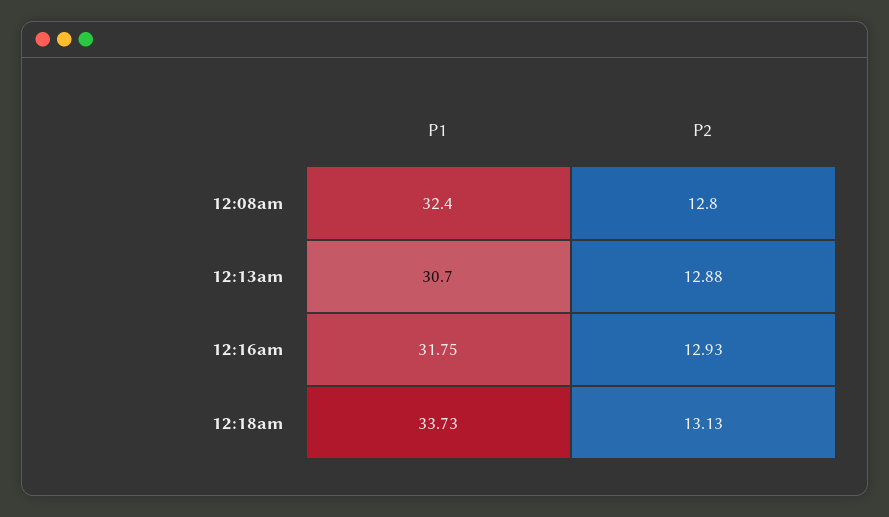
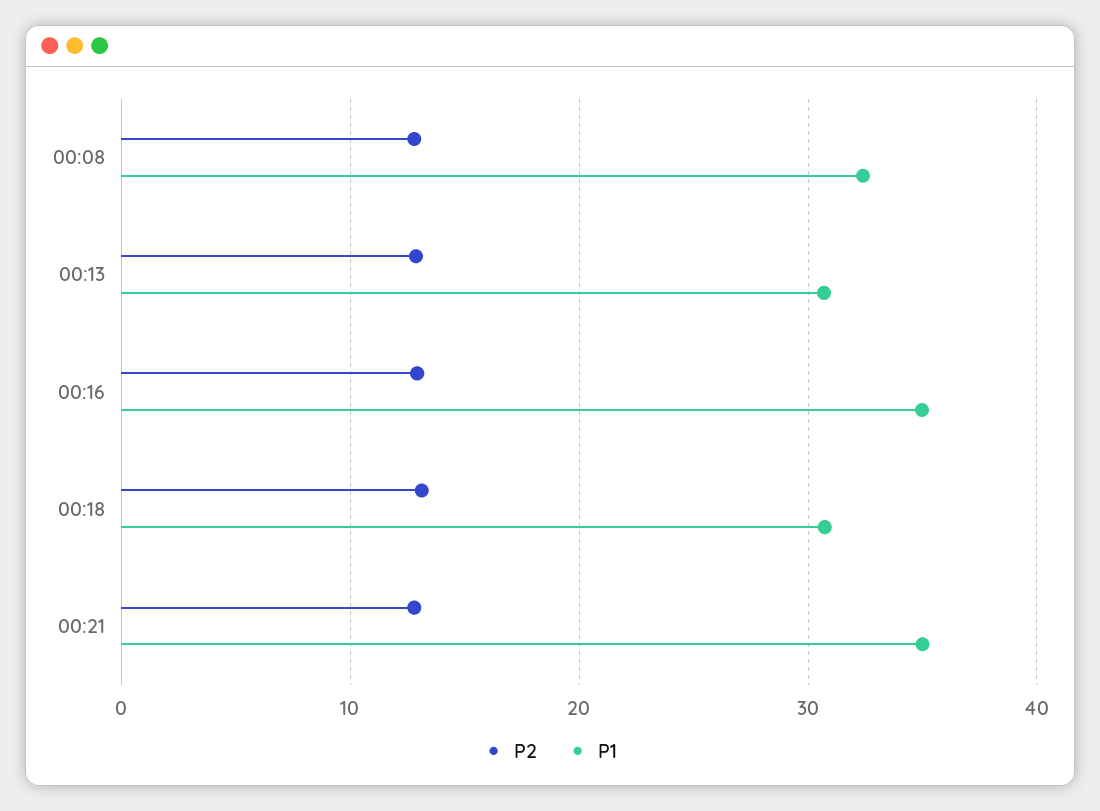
P1, 12:16am: 31.75 -> 35
P1, 12:18am: 33.73 -> 31
P2, 00:21: none -> 13
P1, 00:21: none -> 35

